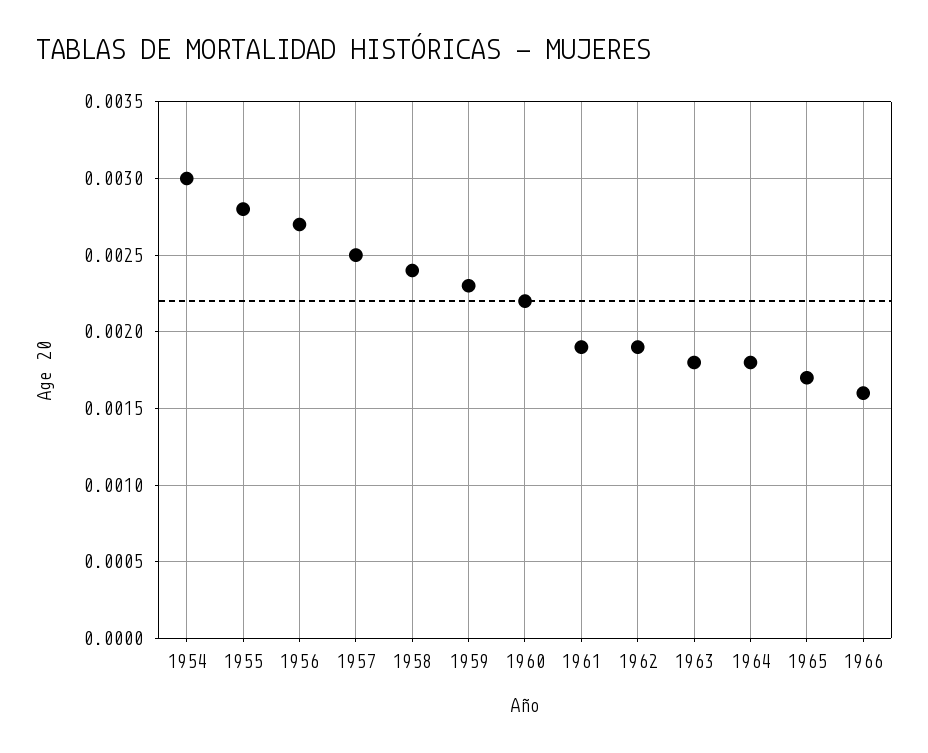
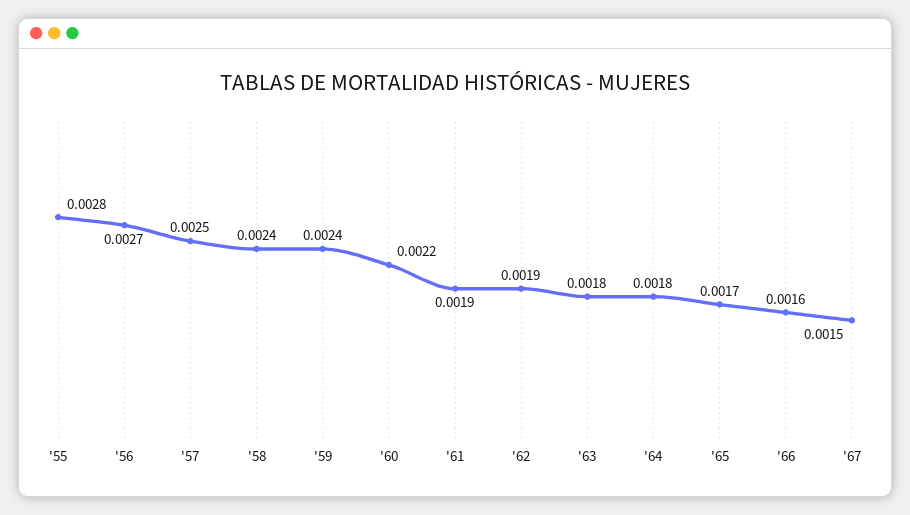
1954: 0.003 -> none
1959: 0.0023 -> 0.0024
'67: none -> 0.0015

